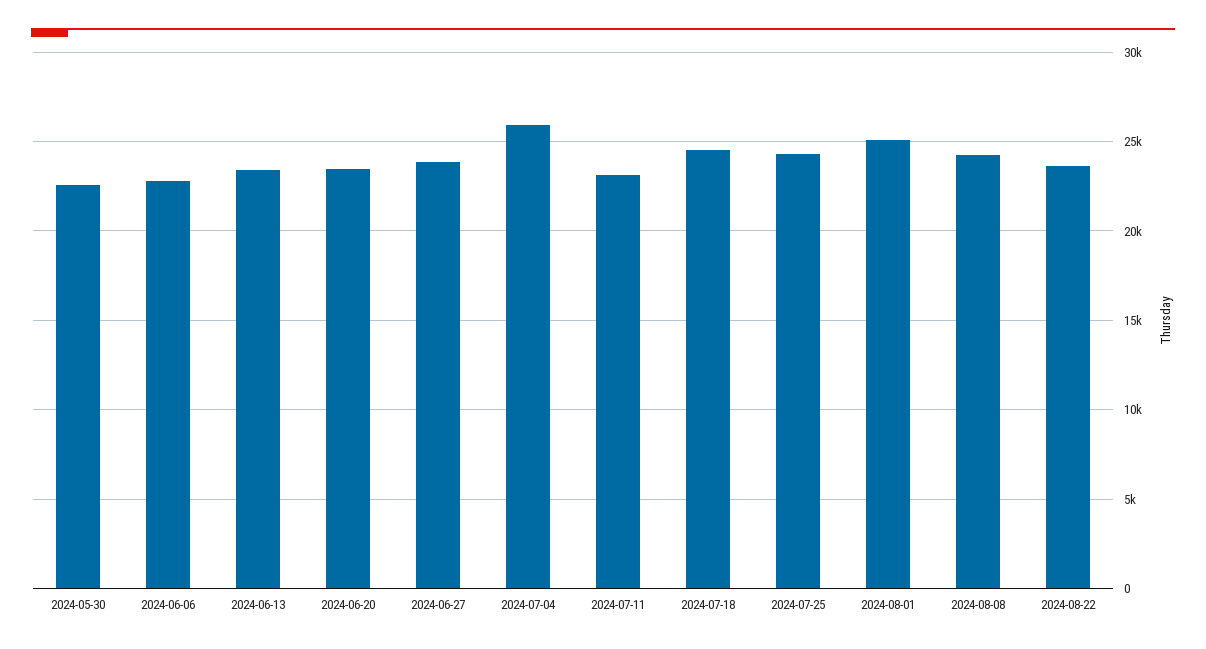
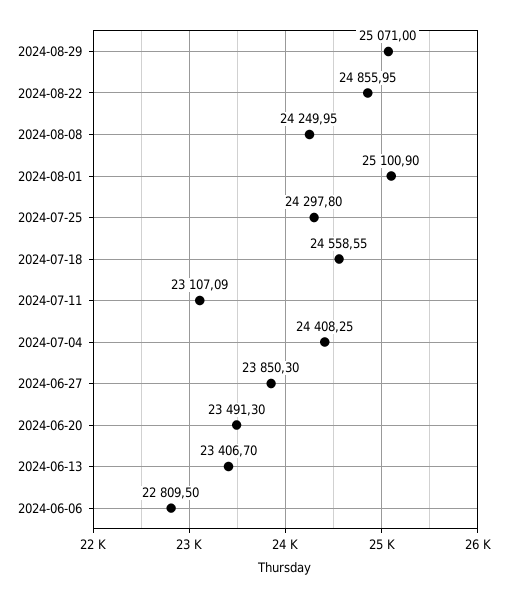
2024-05-30: 22500 -> none
2024-07-04: 26000 -> 24408.25
2024-08-22: 23500 -> 24855.95
2024-08-29: none -> 25071

